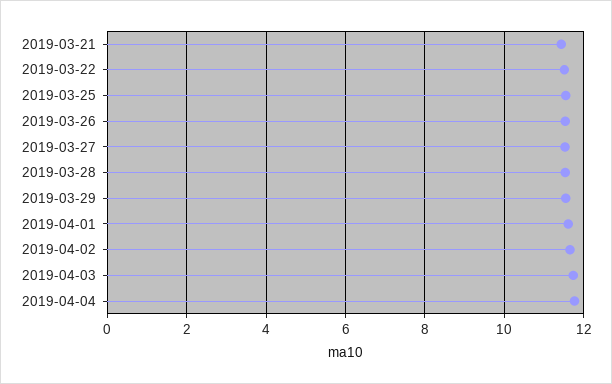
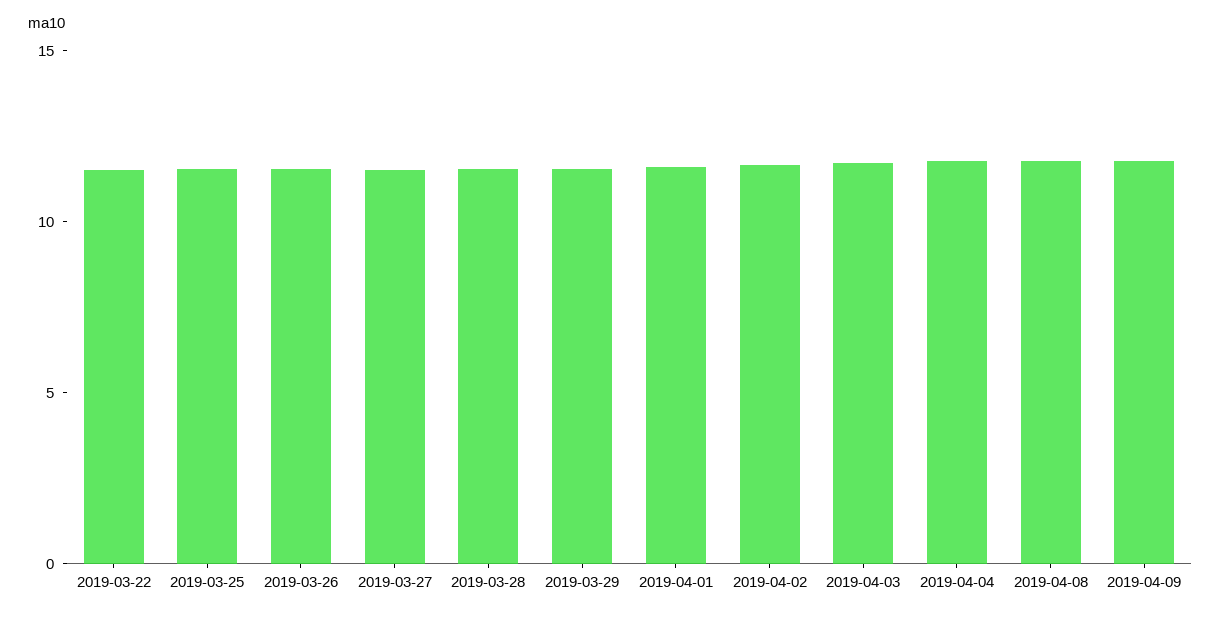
2019-03-21: 11.4 -> none
2019-04-08: none -> 12
2019-04-09: none -> 12

